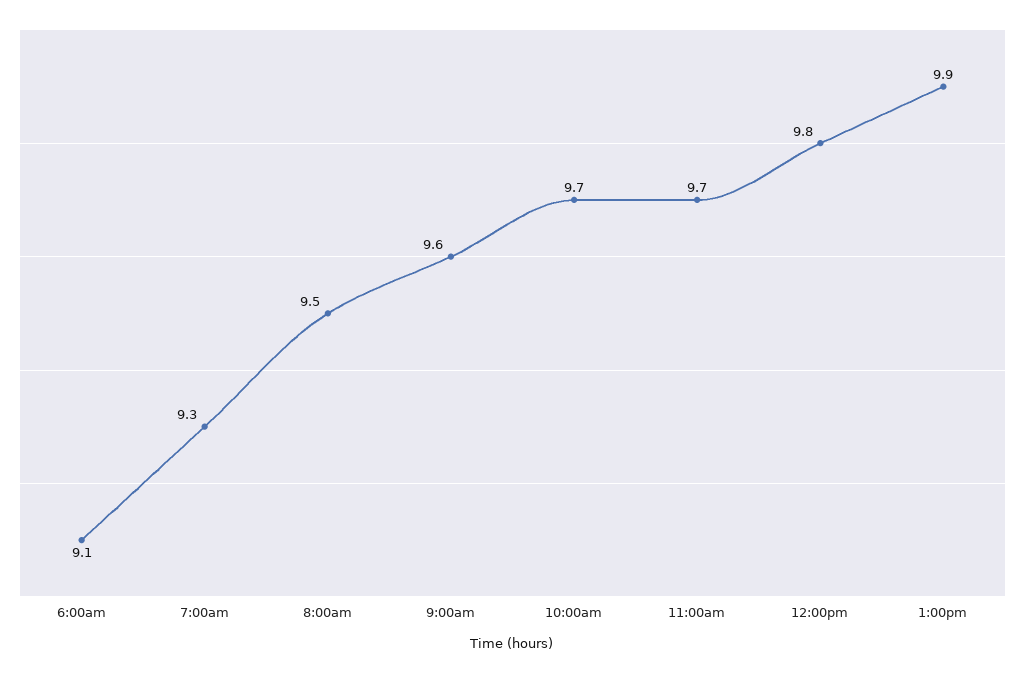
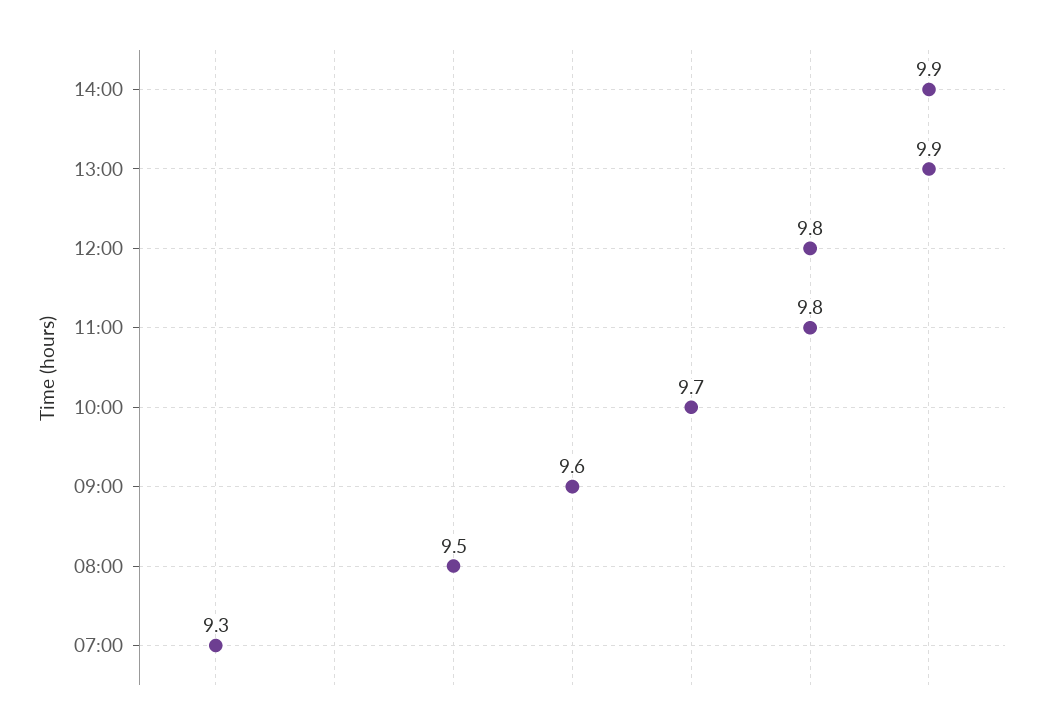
6:00am: 9.1 -> none
11:00am: 9.7 -> 9.8
14:00: none -> 9.9

